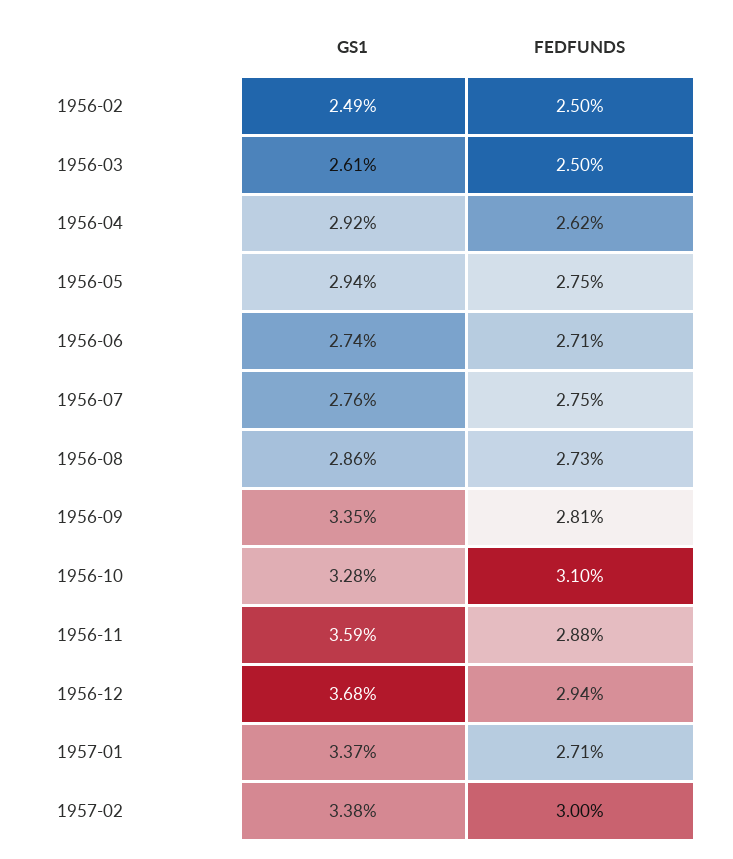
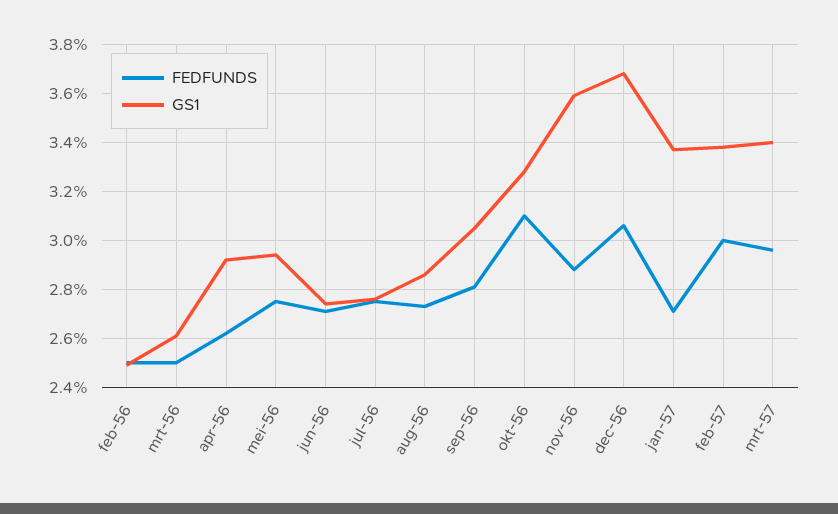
GS1, 1956-09: 3.35 -> 3.05
FEDFUNDS, 1956-12: 2.94 -> 3.05
FEDFUNDS, mrt-57: none -> 2.95
GS1, mrt-57: none -> 3.4

